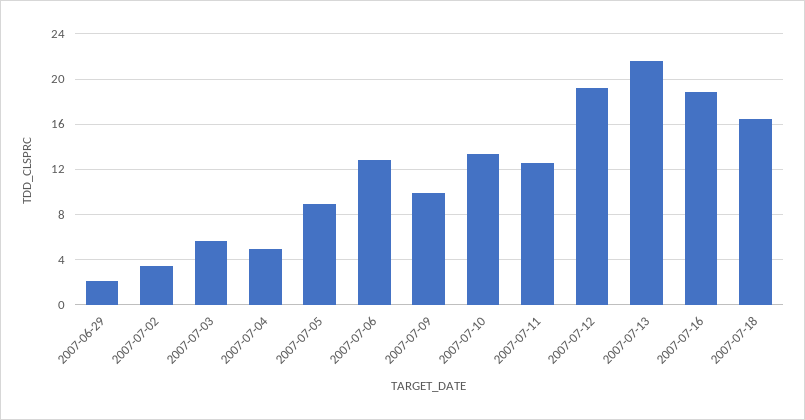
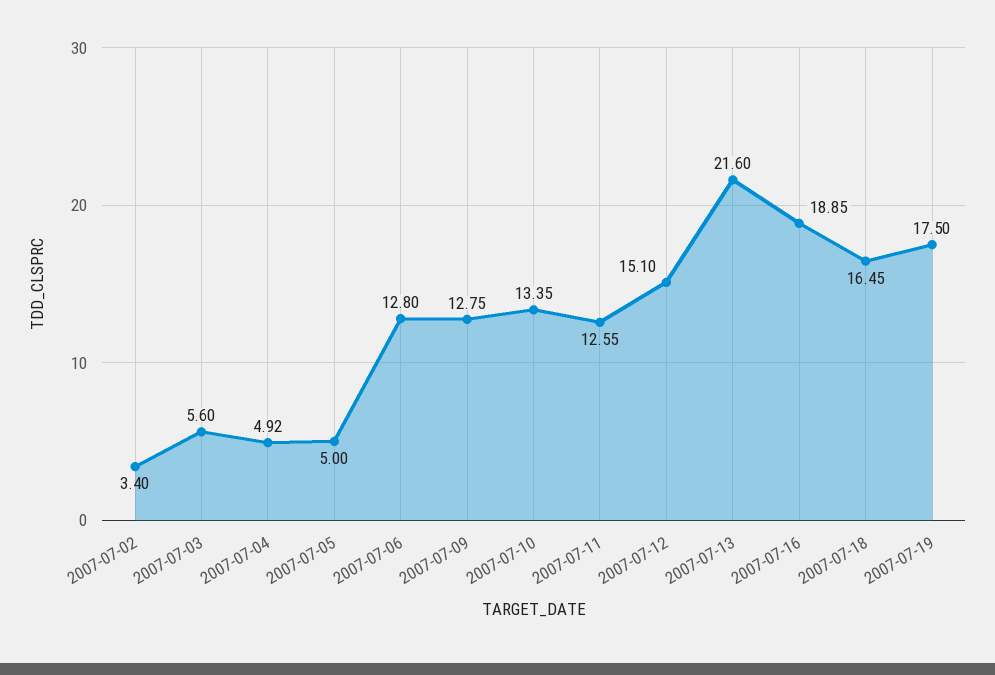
2007-06-29: 2 -> none
2007-07-05: 9 -> 5
2007-07-09: 10 -> 12.75
2007-07-12: 19 -> 15.1
2007-07-19: none -> 17.5

